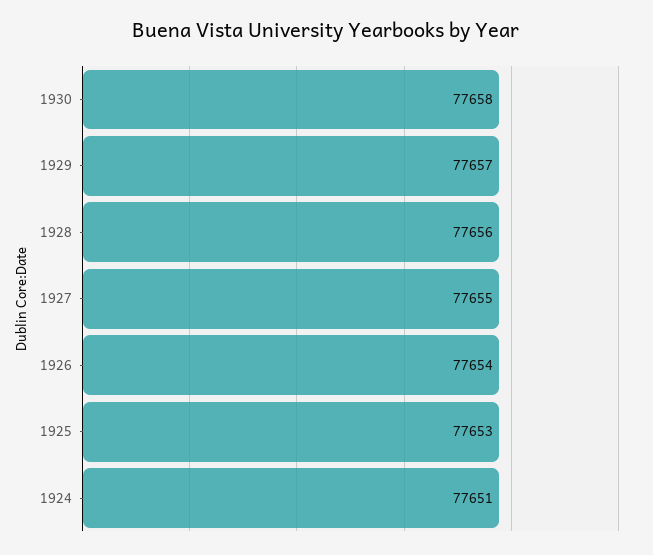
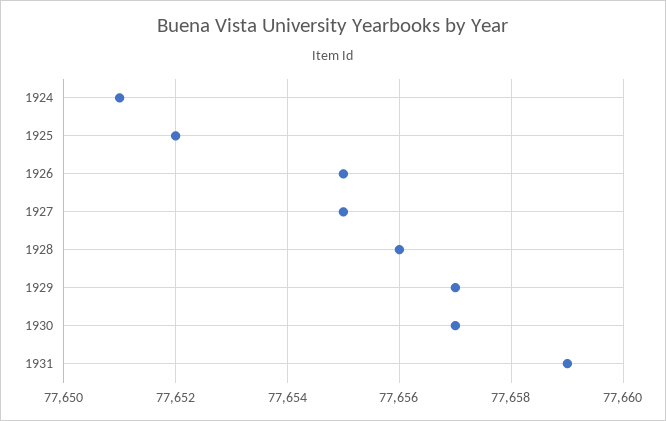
1930: 77658 -> 77657
1926: 77654 -> 77655
1925: 77653 -> 77652
1931: none -> 77659

